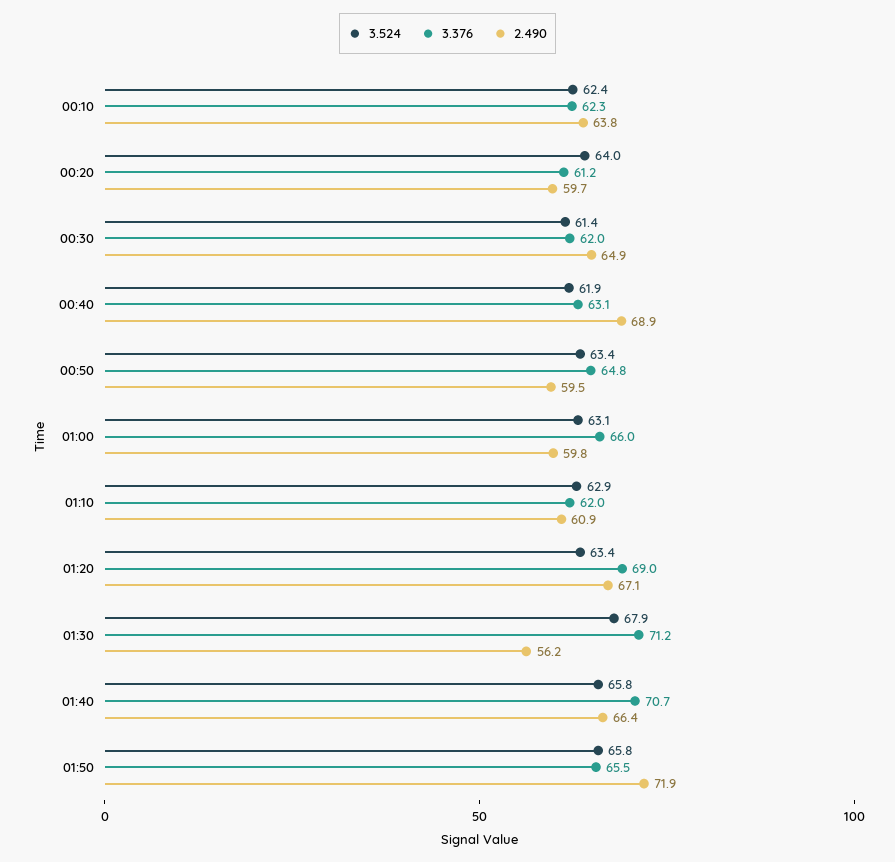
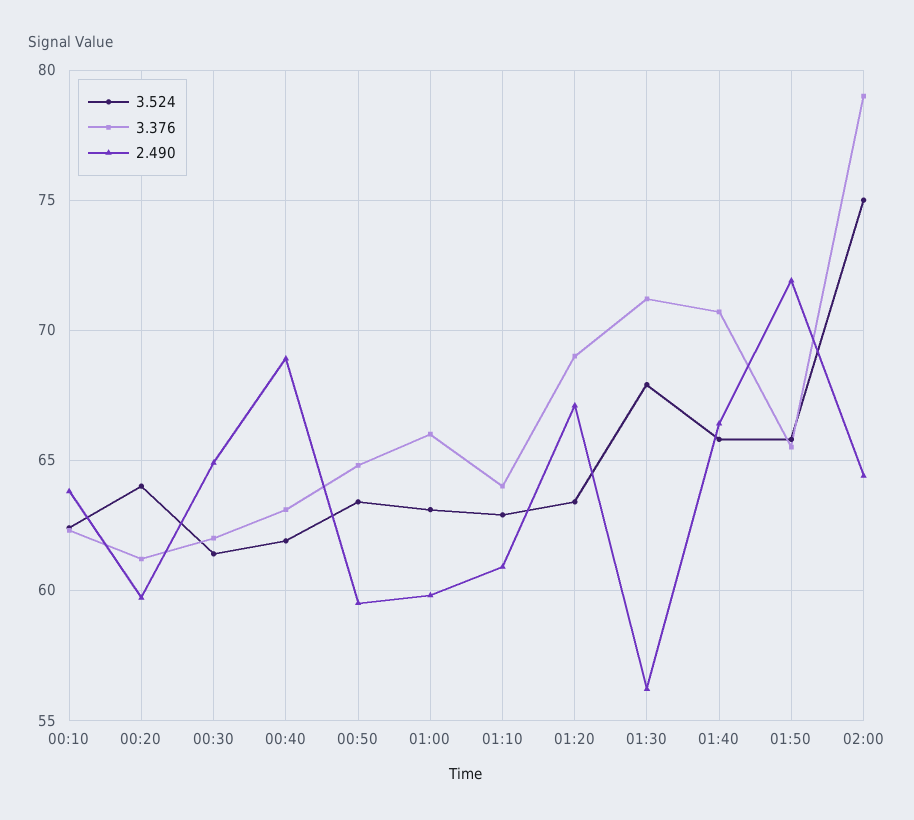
3.376, 01:10: 62 -> 64
3.524, 02:00: none -> 75
3.376, 02:00: none -> 79
2.490, 02:00: none -> 64.5

